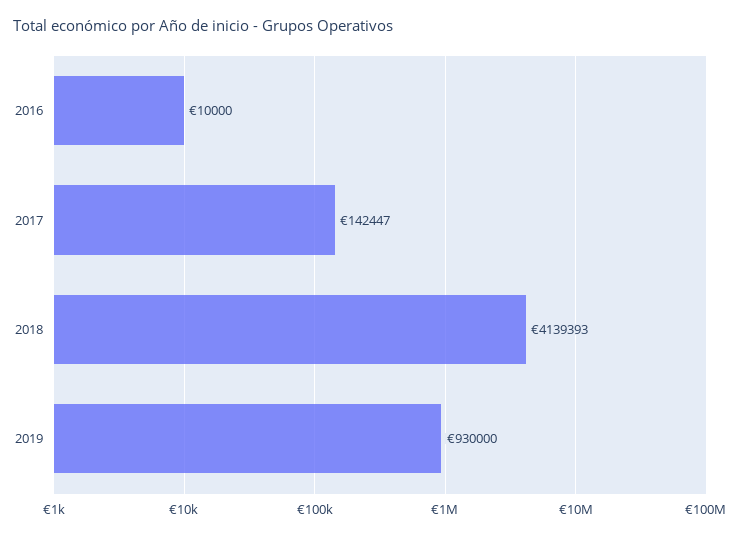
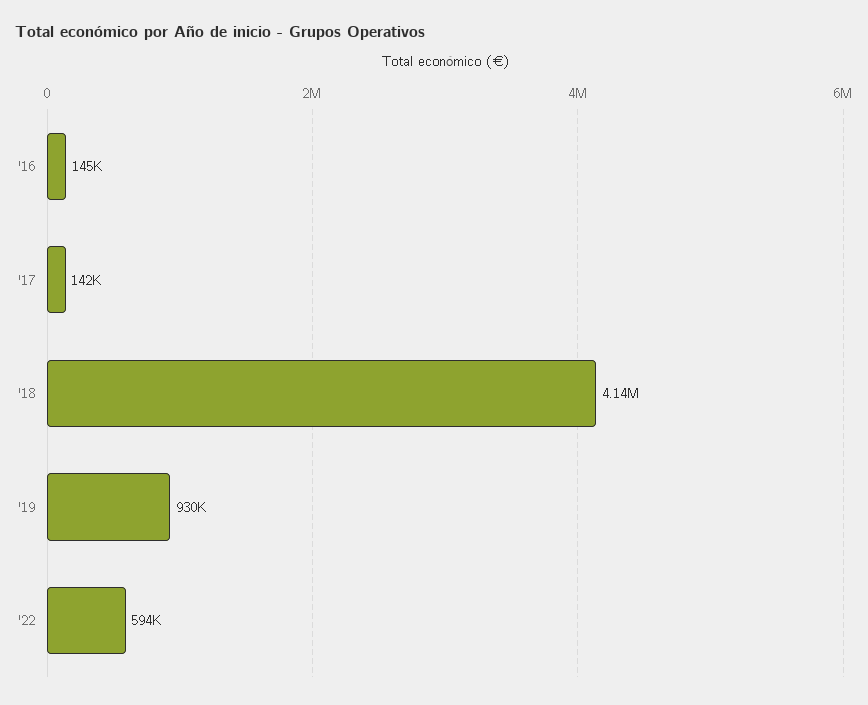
2016: 10000 -> 145000
'22: none -> 594000

